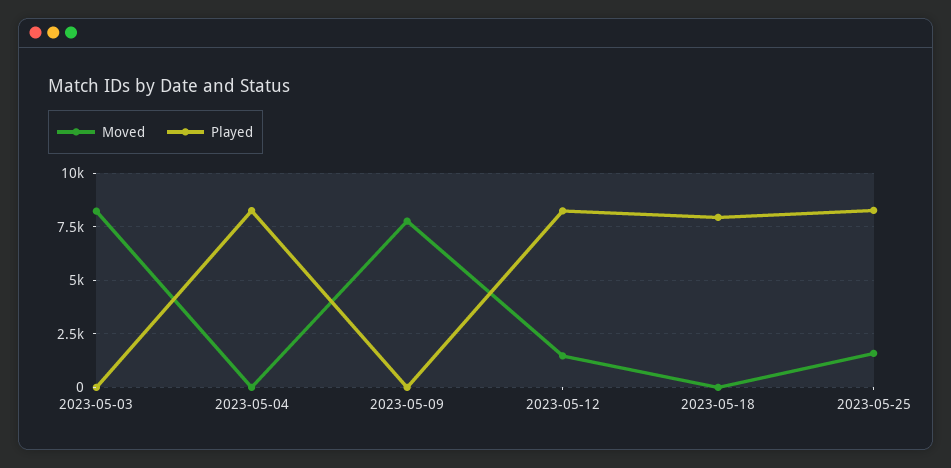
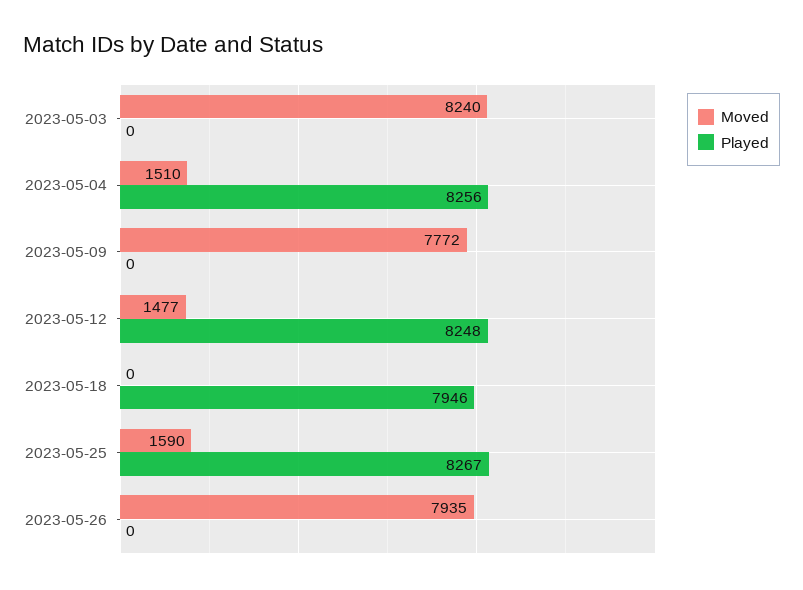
Moved, 2023-05-04: 0 -> 1510
Moved, 2023-05-26: none -> 7935
Played, 2023-05-26: none -> 0

